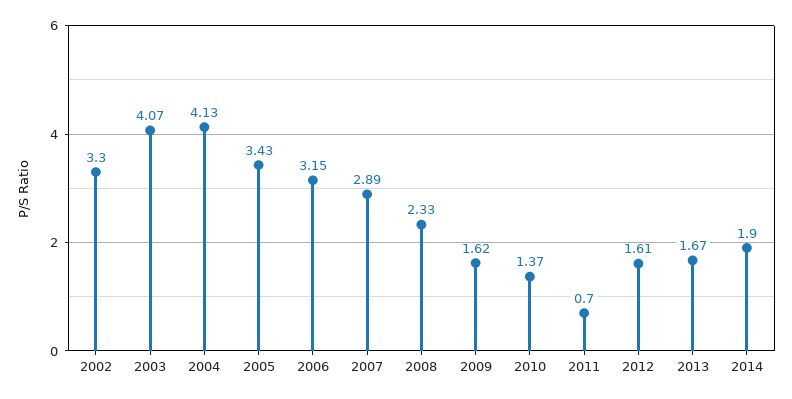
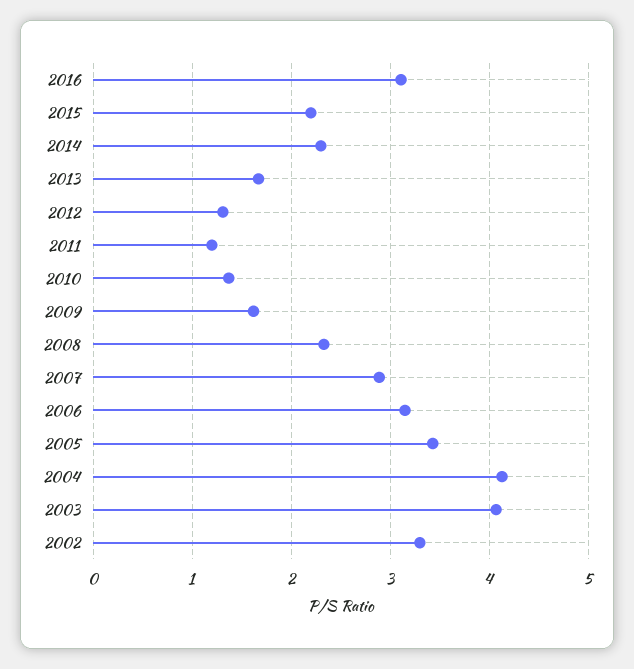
2011: 0.7 -> 1.2
2012: 1.61 -> 1.3
2014: 1.9 -> 2.3
2016: none -> 3.1
2015: none -> 2.2

